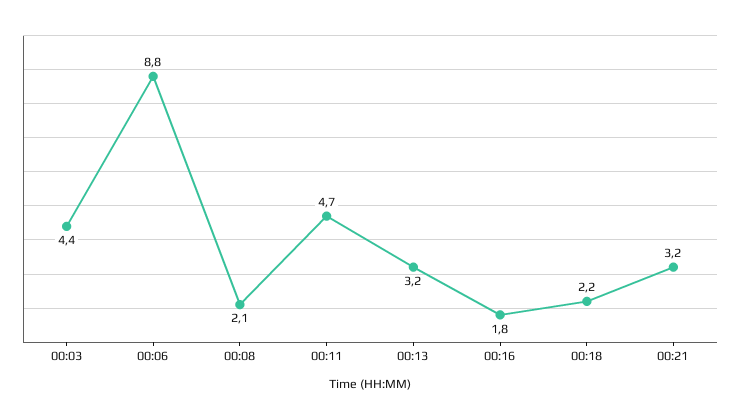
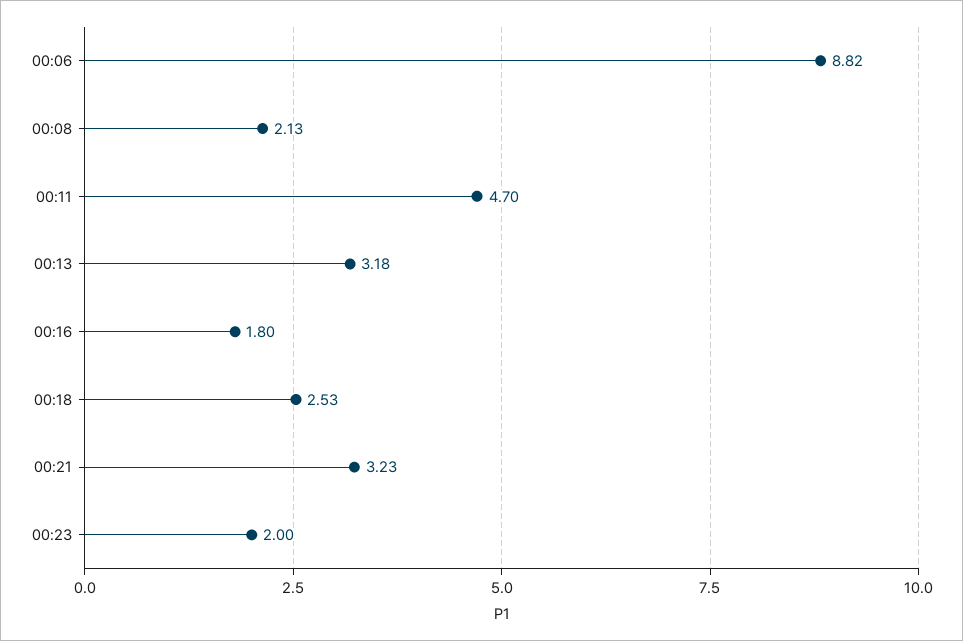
00:03: 4.4 -> none
00:18: 2.2 -> 2.53
00:23: none -> 2

